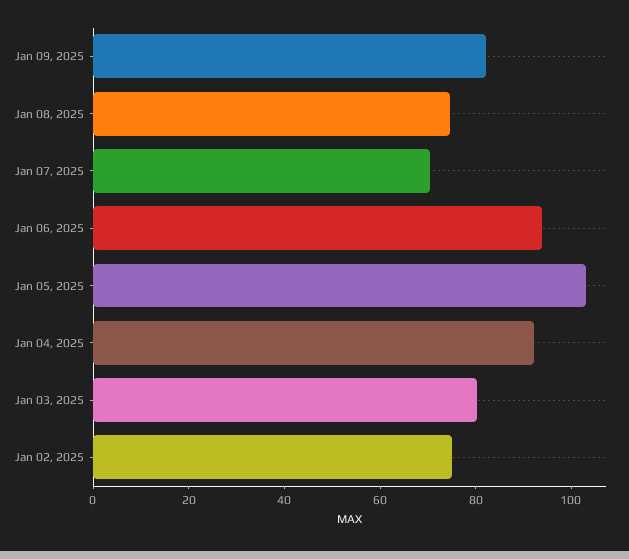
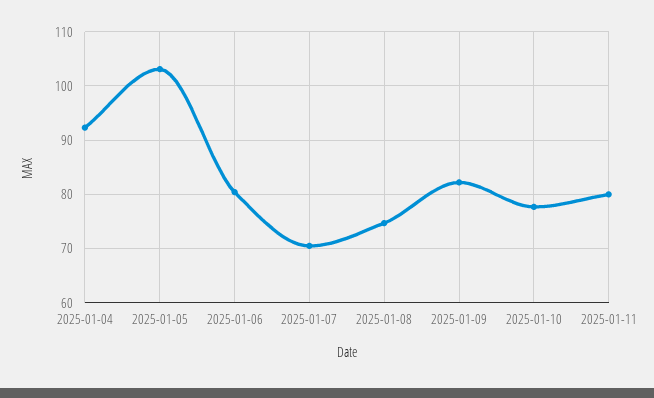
Jan 06, 2025: 95 -> 80
Jan 03, 2025: 80 -> none
Jan 02, 2025: 75 -> none
2025-01-10: none -> 78
2025-01-11: none -> 80

